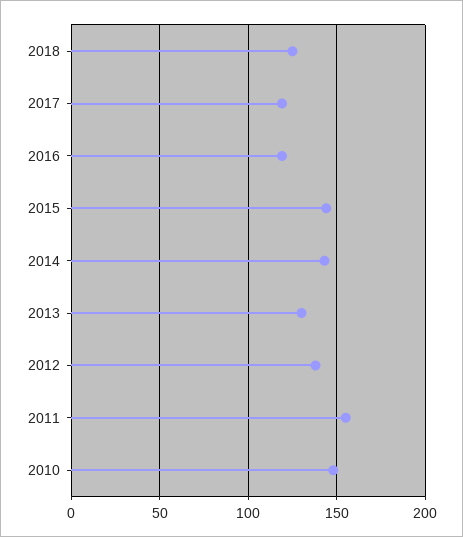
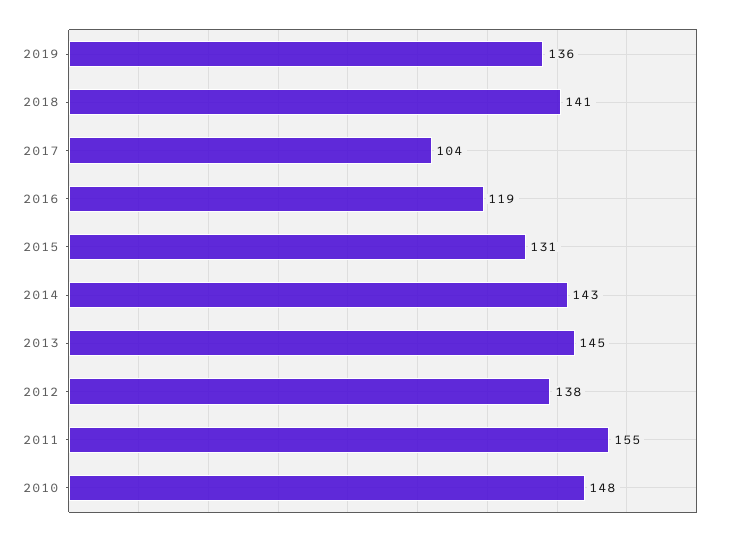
2018: 125 -> 141
2017: 120 -> 104
2015: 145 -> 131
2013: 130 -> 145
2019: none -> 136

